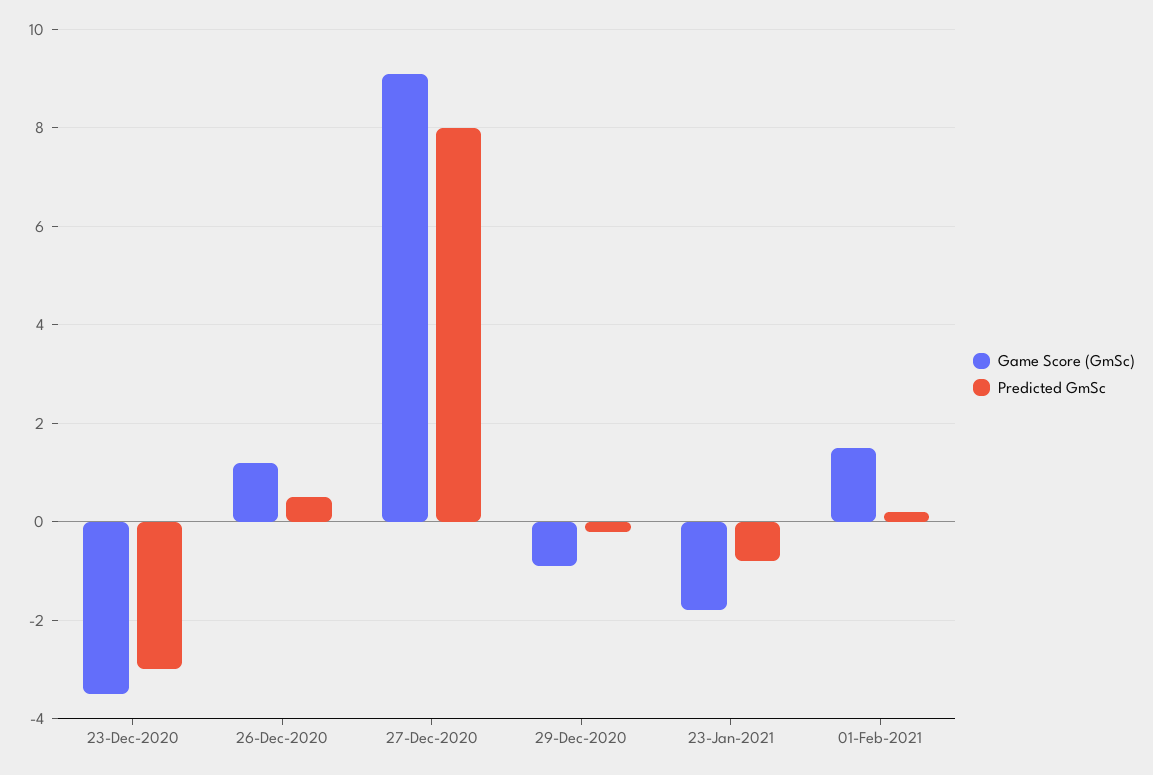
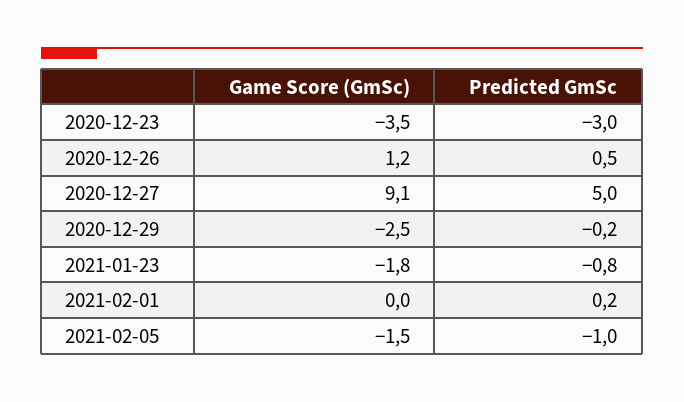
Predicted GmSc, 27-Dec-2020: 8 -> 5
Game Score (GmSc), 29-Dec-2020: -1 -> -2.5
Game Score (GmSc), 01-Feb-2021: 1.5 -> 0
Game Score (GmSc), 2021-02-05: none -> -1.5
Predicted GmSc, 2021-02-05: none -> -1

